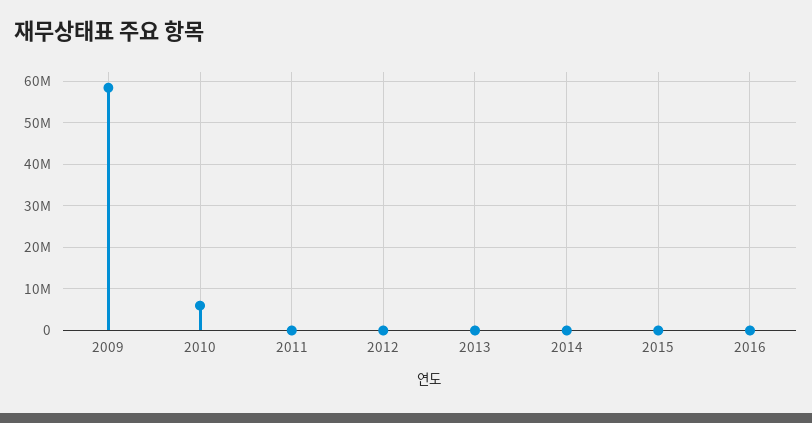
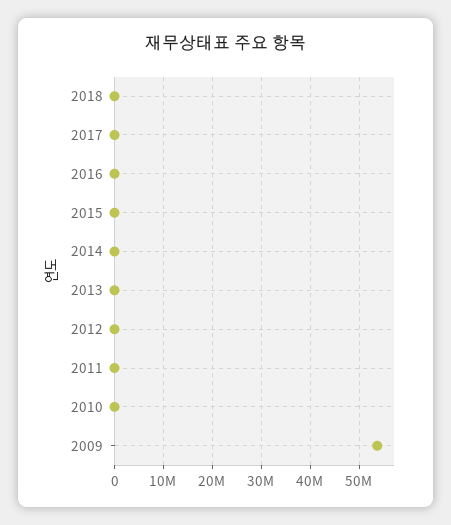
2009: 58000000 -> 54000000
2010: 6000000 -> 0
2018: none -> 0
2017: none -> 0

